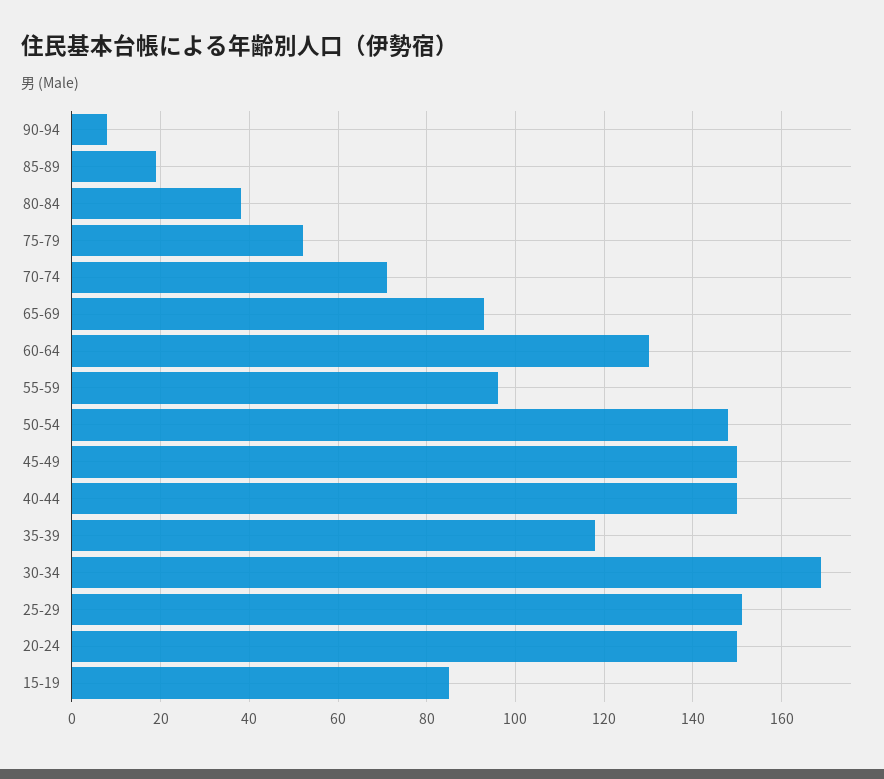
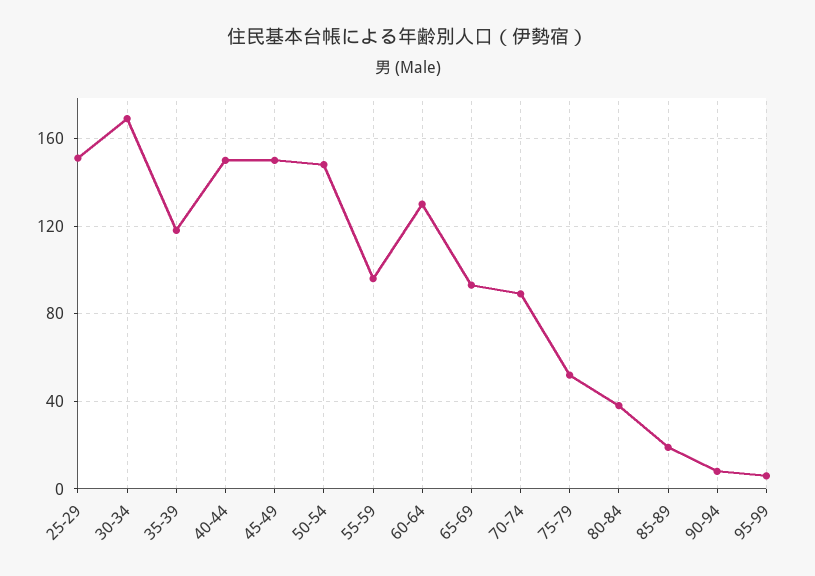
70-74: 70 -> 90
20-24: 150 -> none
15-19: 85 -> none
95-99: none -> 5

